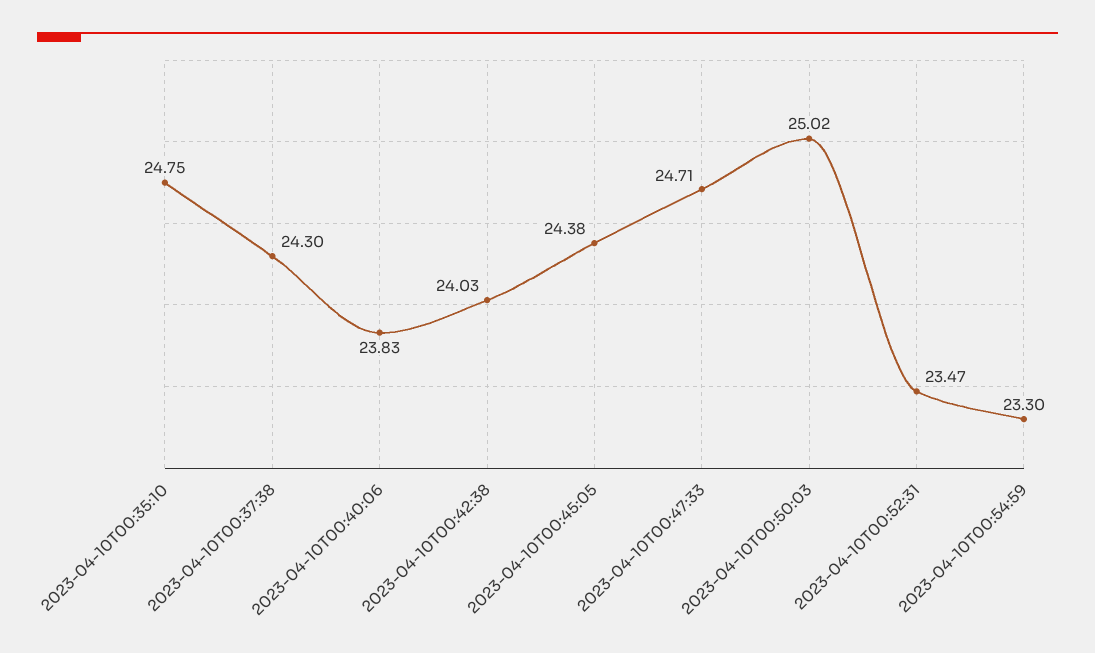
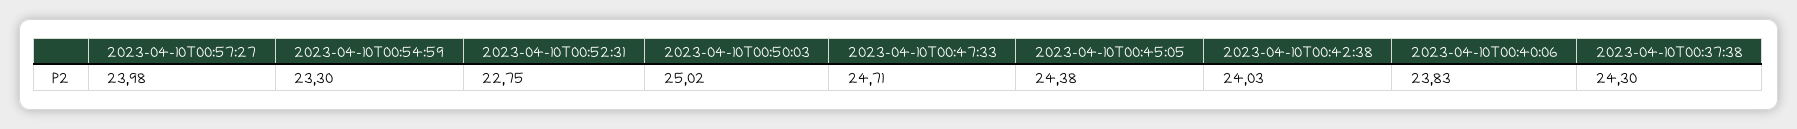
2023-04-10T00:35:10: 24.75 -> none
2023-04-10T00:52:31: 23.47 -> 22.75
2023-04-10T00:57:27: none -> 23.98

